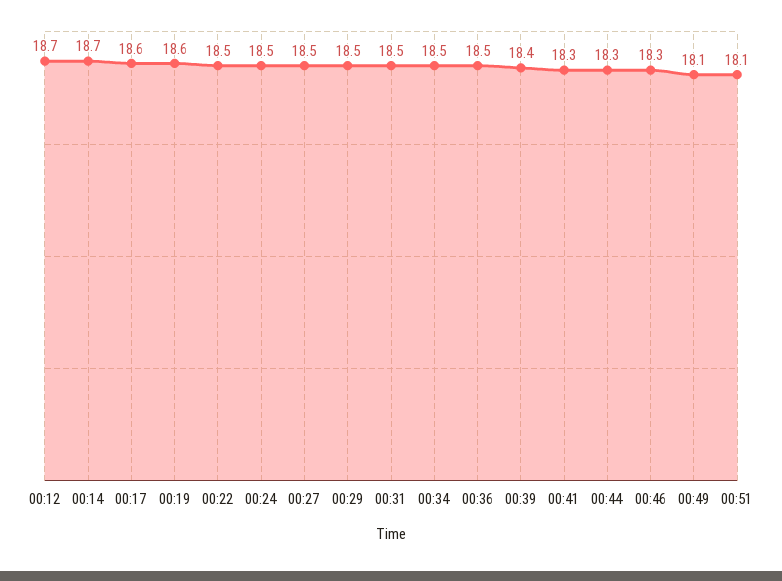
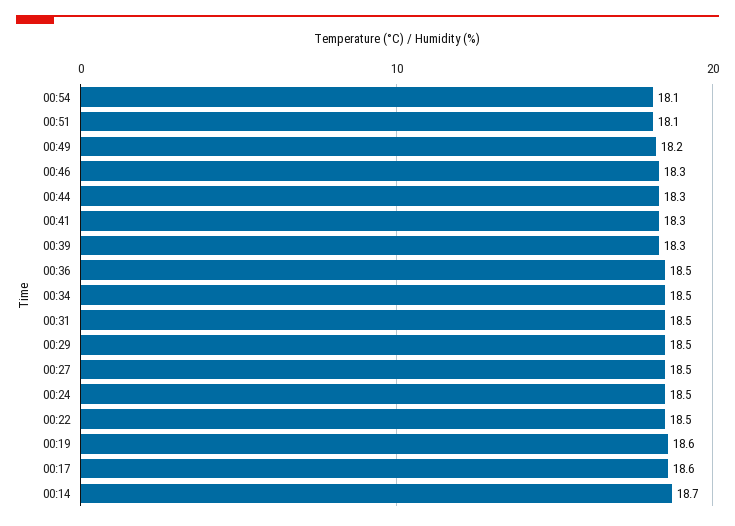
00:12: 18.7 -> none
00:39: 18.4 -> 18.3
00:49: 18.1 -> 18.2
00:54: none -> 18.1

